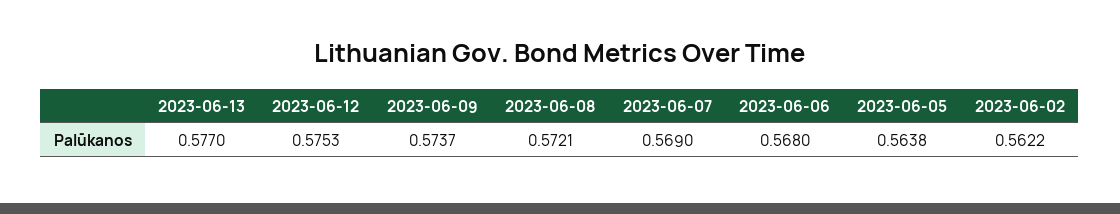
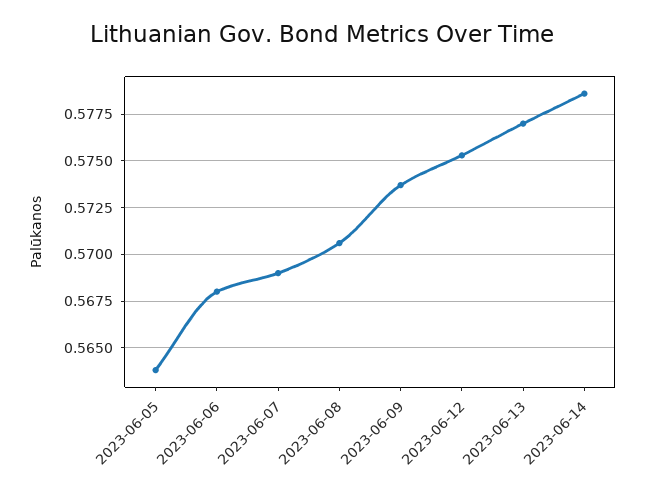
2023-06-08: 0.5721 -> 0.5705
2023-06-02: 0.5622 -> none
2023-06-14: none -> 0.5785

